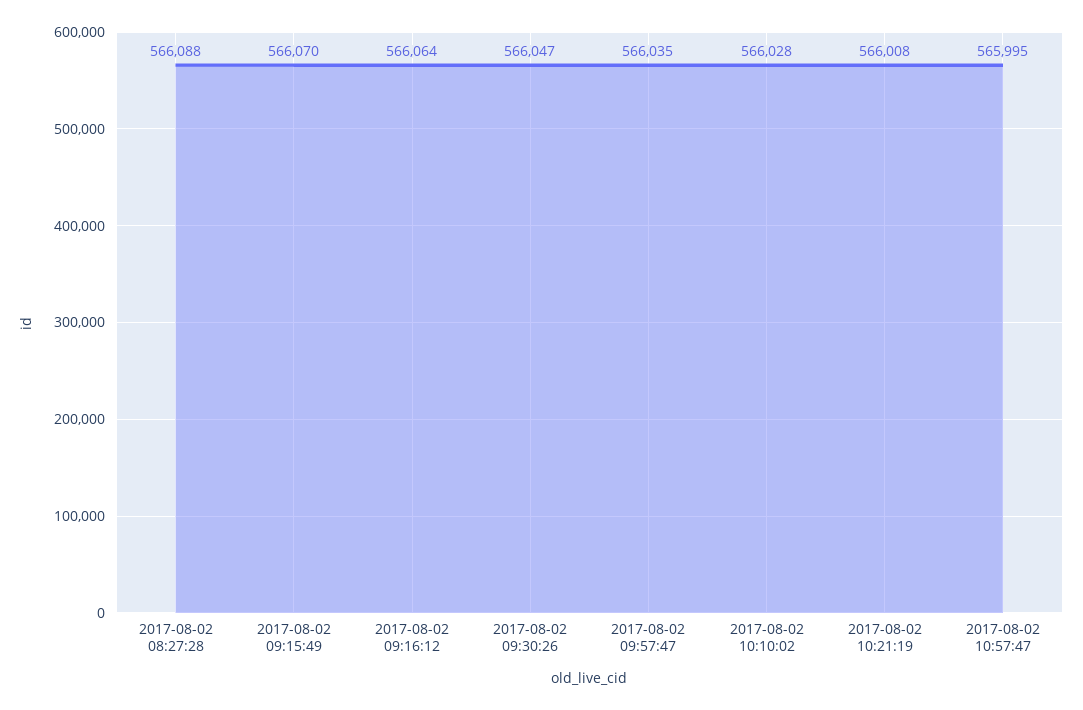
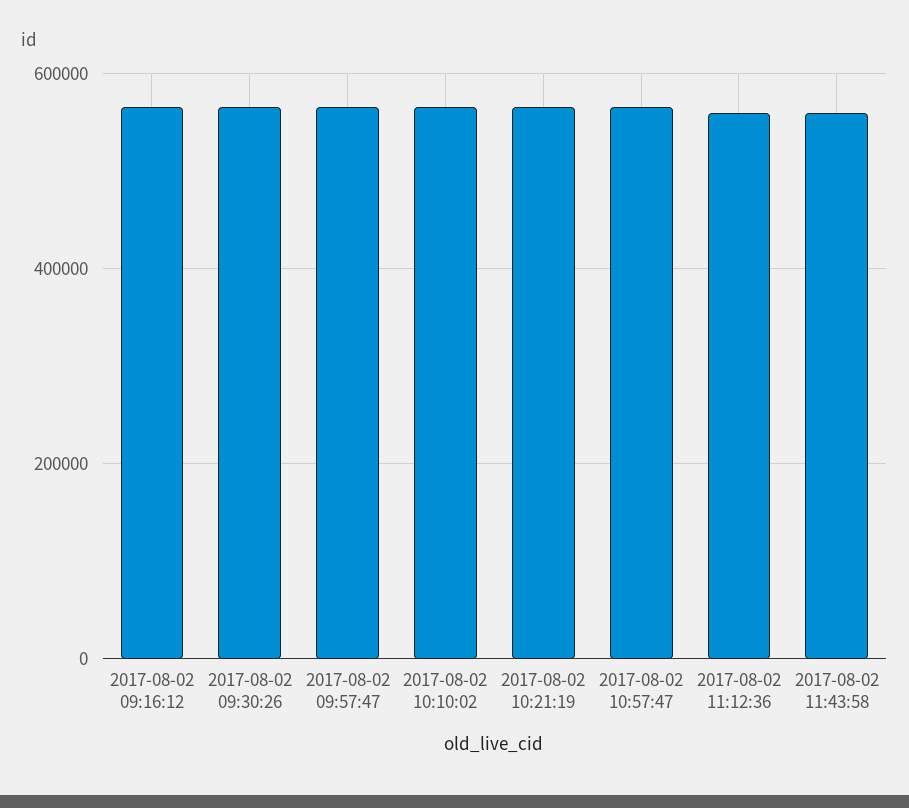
2017-08-02 08:27:28: 566088 -> none
2017-08-02 09:15:49: 566070 -> none
2017-08-02 11:12:36: none -> 560000
2017-08-02 11:43:58: none -> 560000

